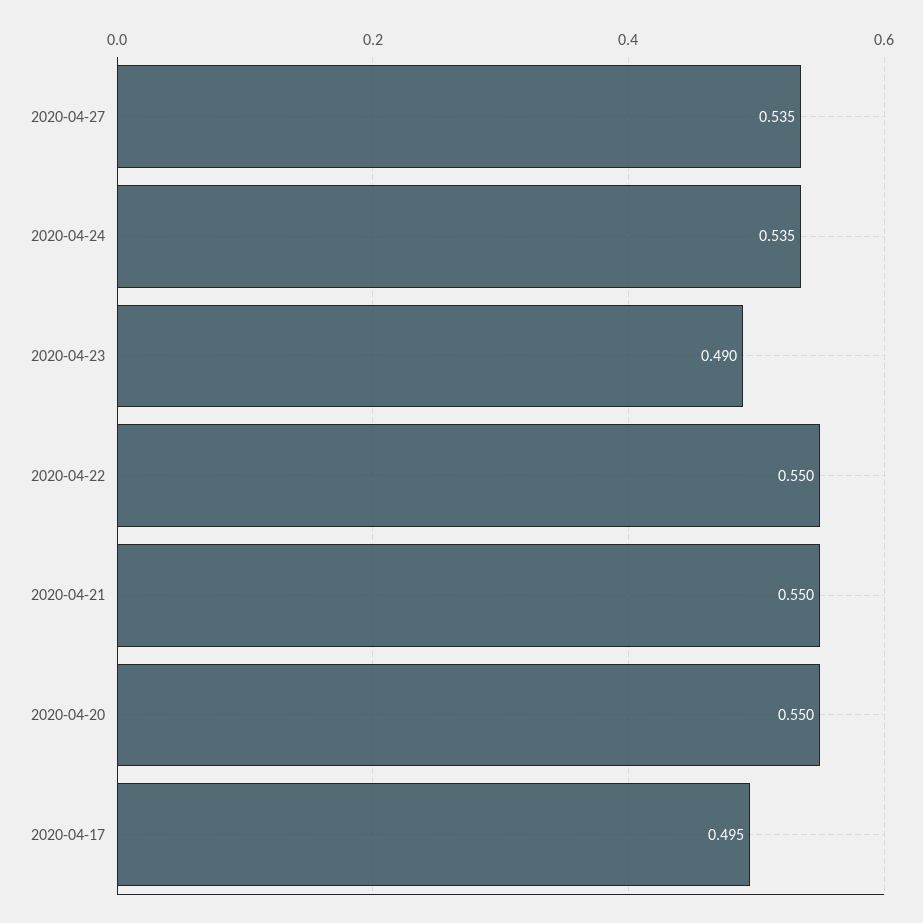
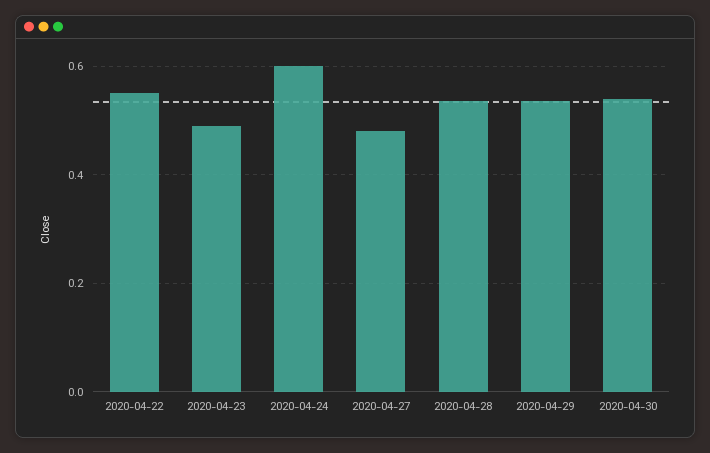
2020-04-27: 0.535 -> 0.48
2020-04-24: 0.535 -> 0.6
2020-04-21: 0.55 -> none
2020-04-20: 0.55 -> none
2020-04-17: 0.495 -> none
2020-04-28: none -> 0.54
2020-04-29: none -> 0.54
2020-04-30: none -> 0.54

